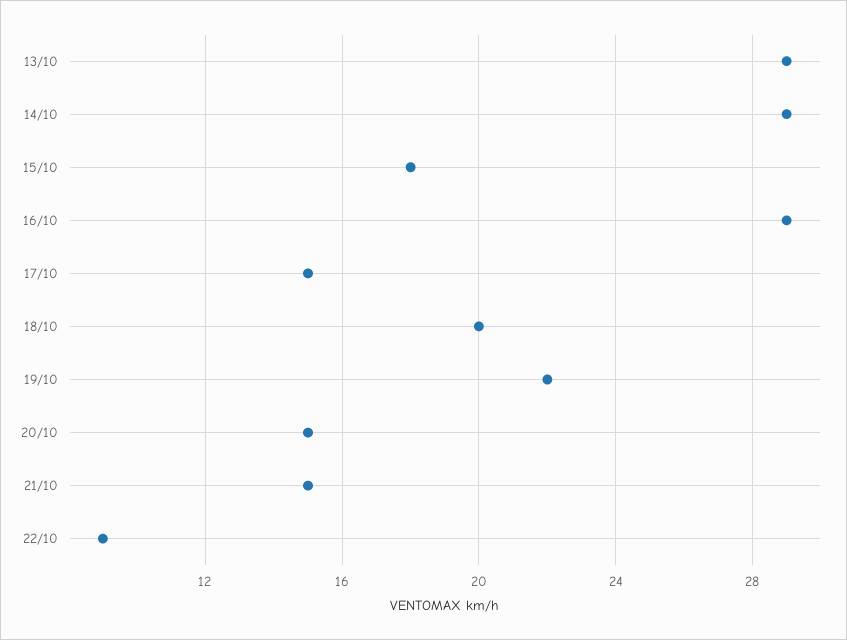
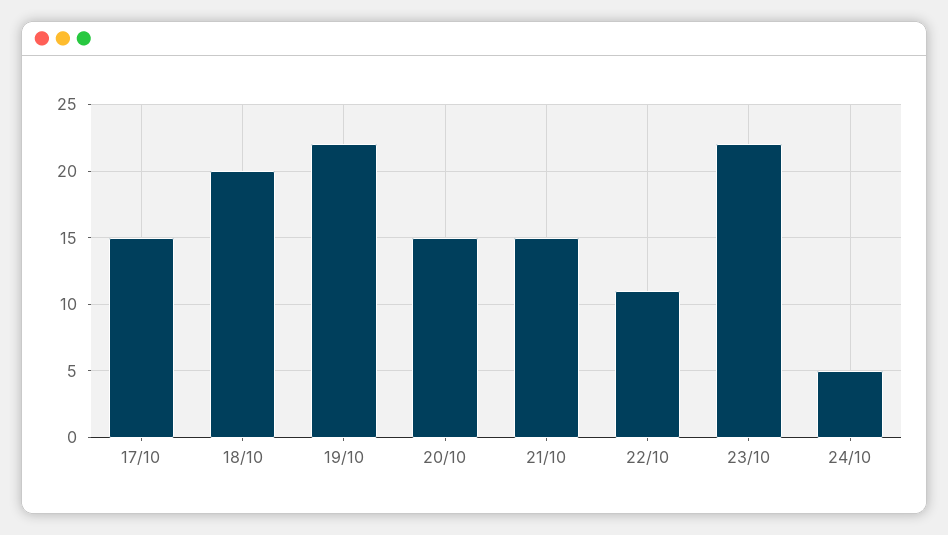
13/10: 29 -> none
14/10: 29 -> none
15/10: 18 -> none
16/10: 29 -> none
22/10: 9 -> 11
23/10: none -> 22
24/10: none -> 5

